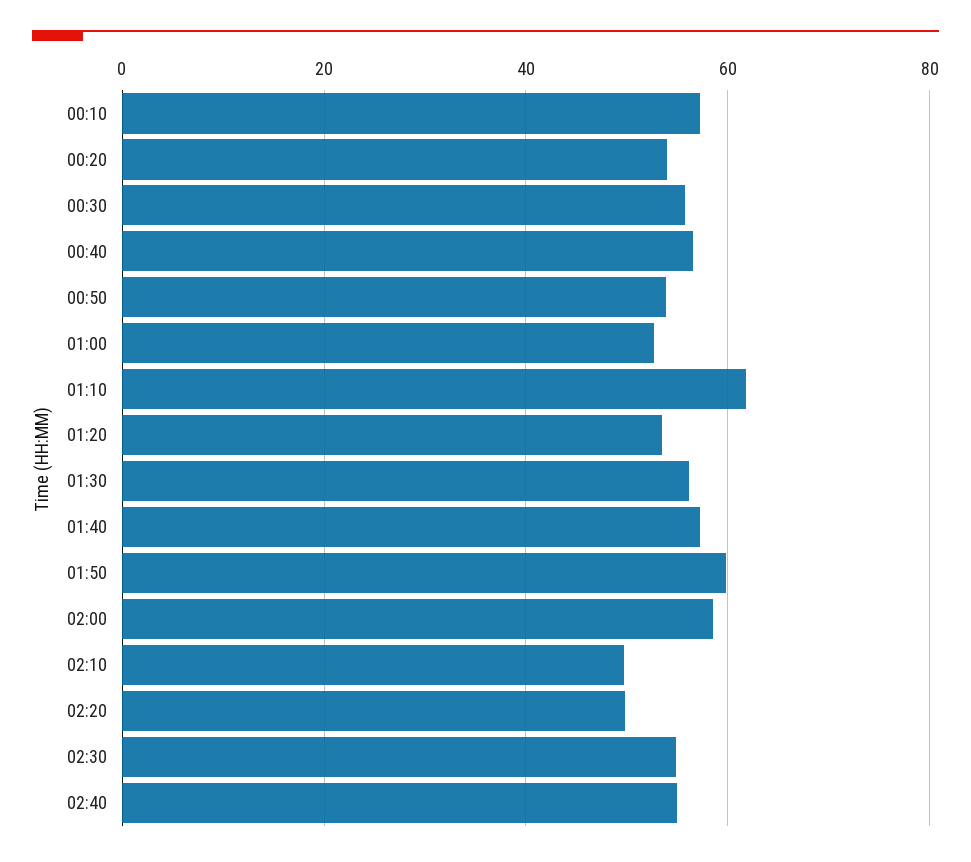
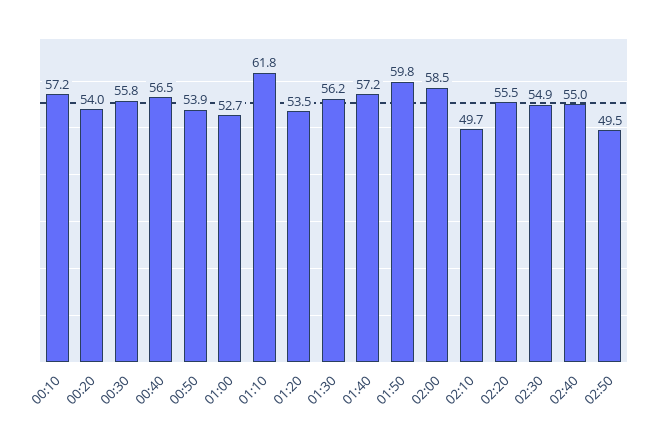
02:20: 50 -> 55.5
02:50: none -> 49.5

